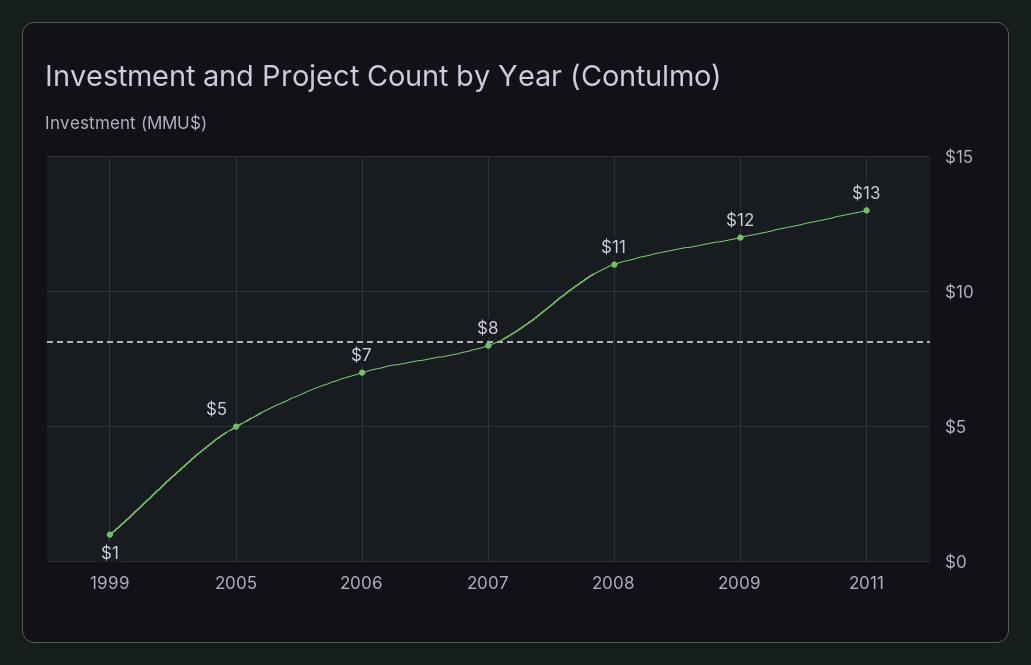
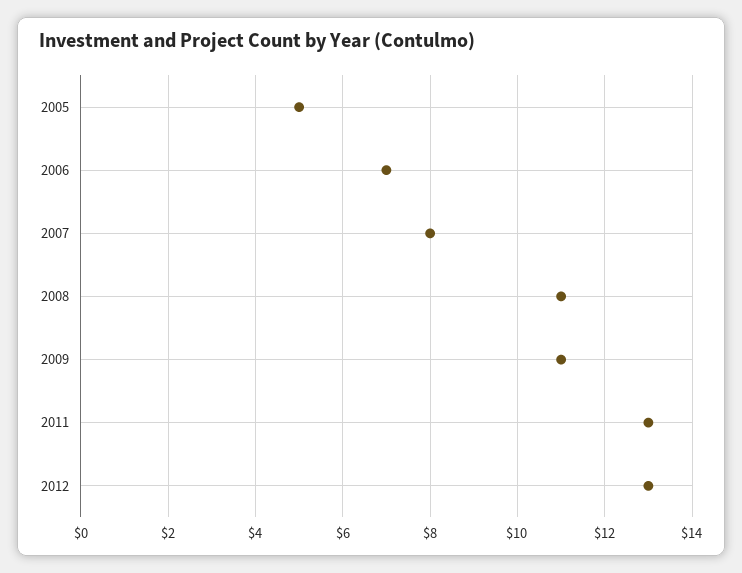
1999: 1 -> none
2009: 12 -> 11
2012: none -> 13

